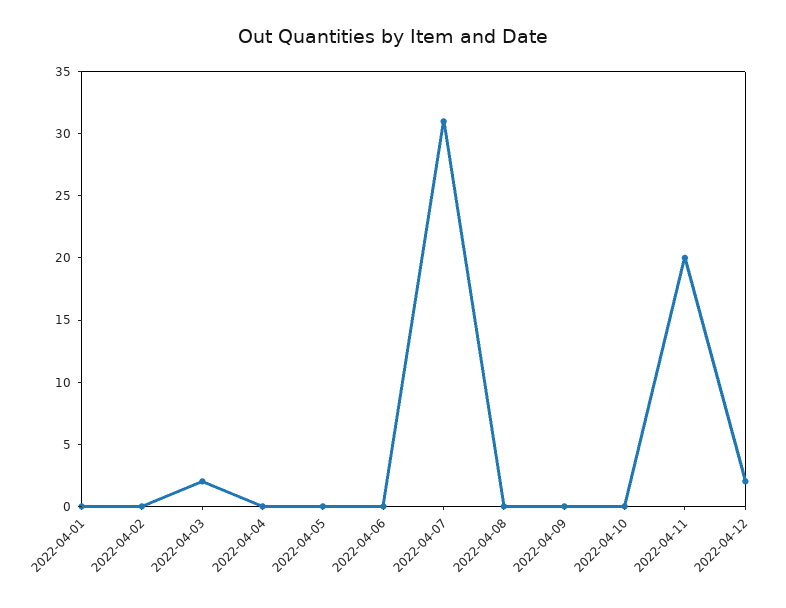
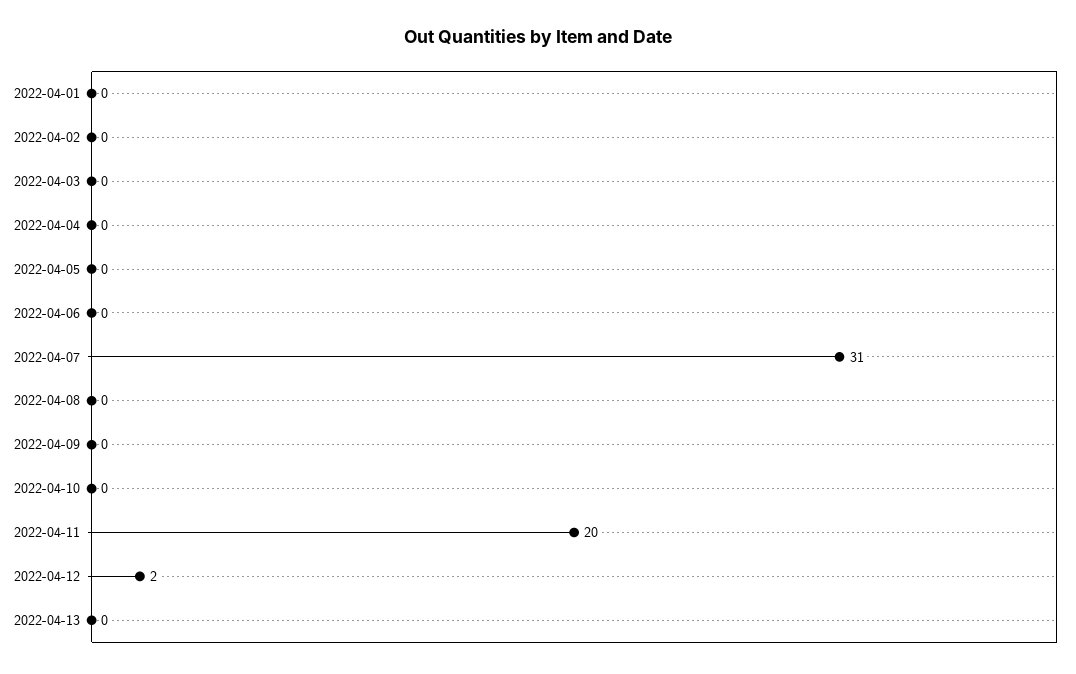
2022-04-03: 2 -> 0
2022-04-13: none -> 0

